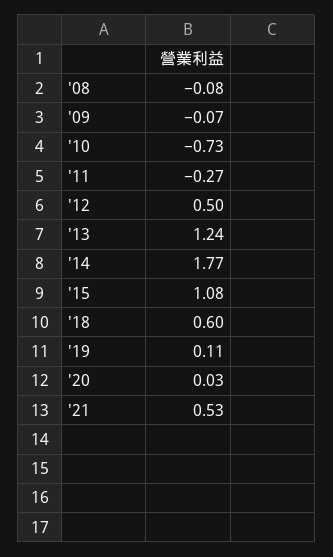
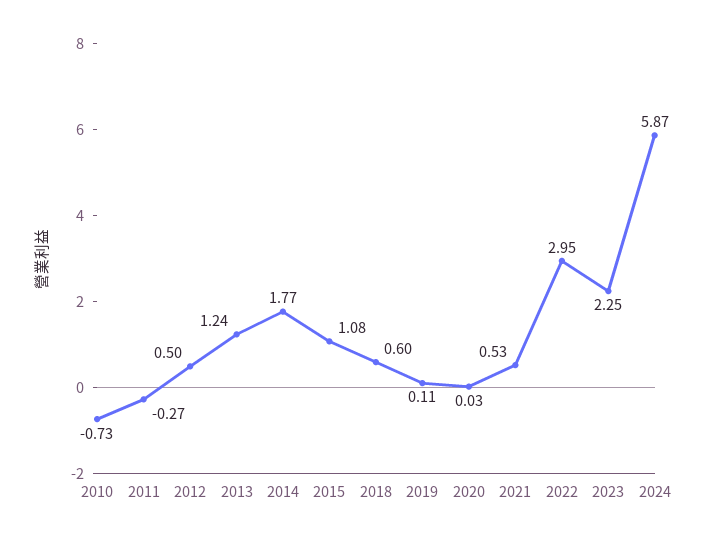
'08: -0.08 -> none
'09: -0.07 -> none
2022: none -> 2.95
2023: none -> 2.25
2024: none -> 5.87

